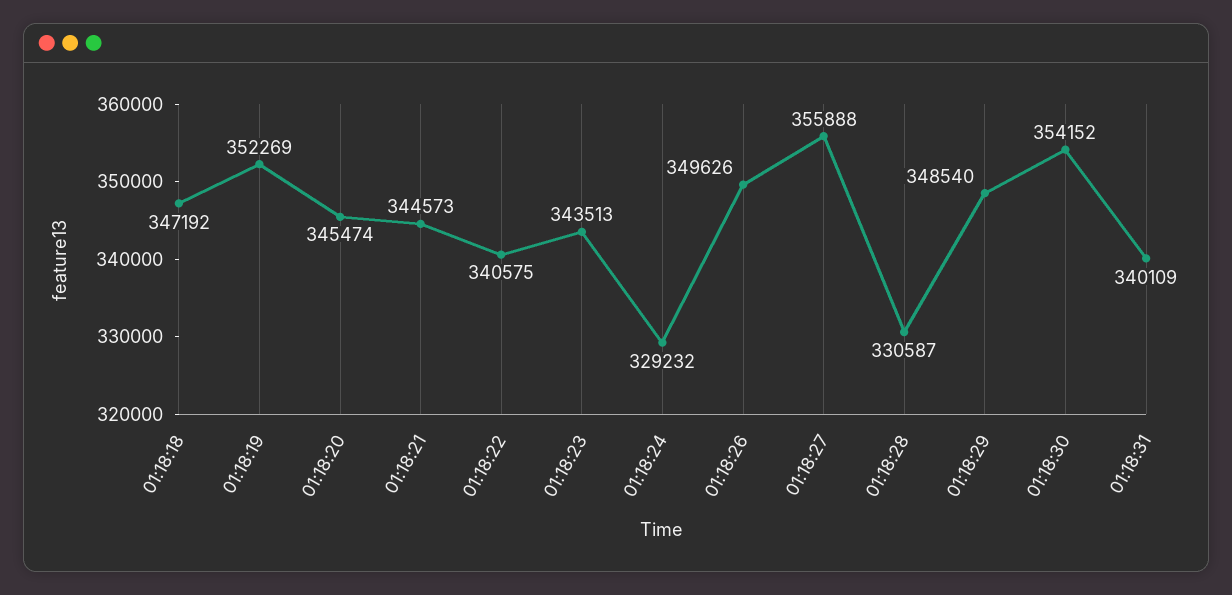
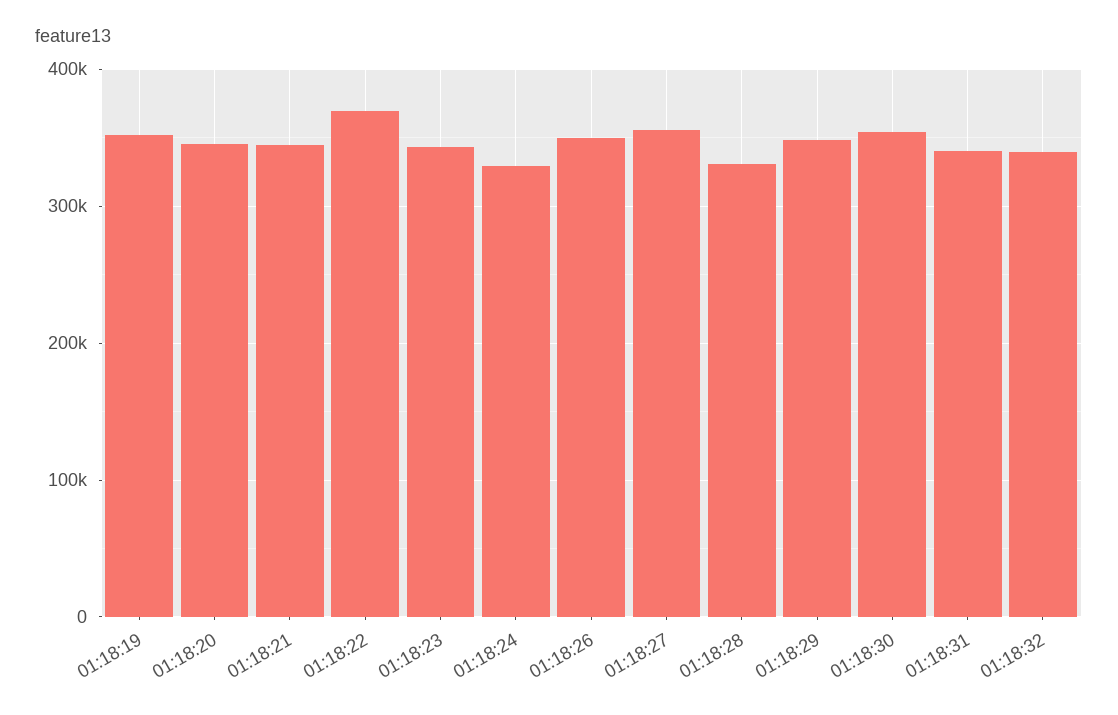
01:18:18: 347192 -> none
01:18:22: 340575 -> 370000
01:18:32: none -> 340000

